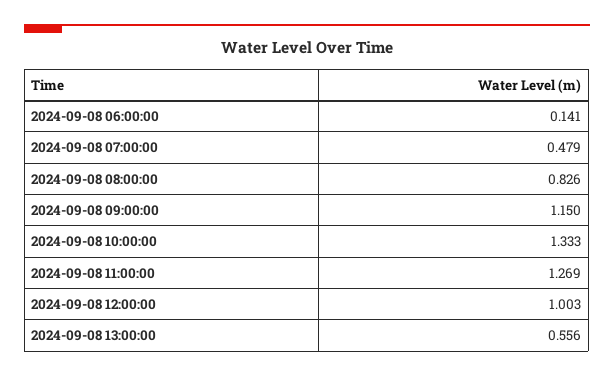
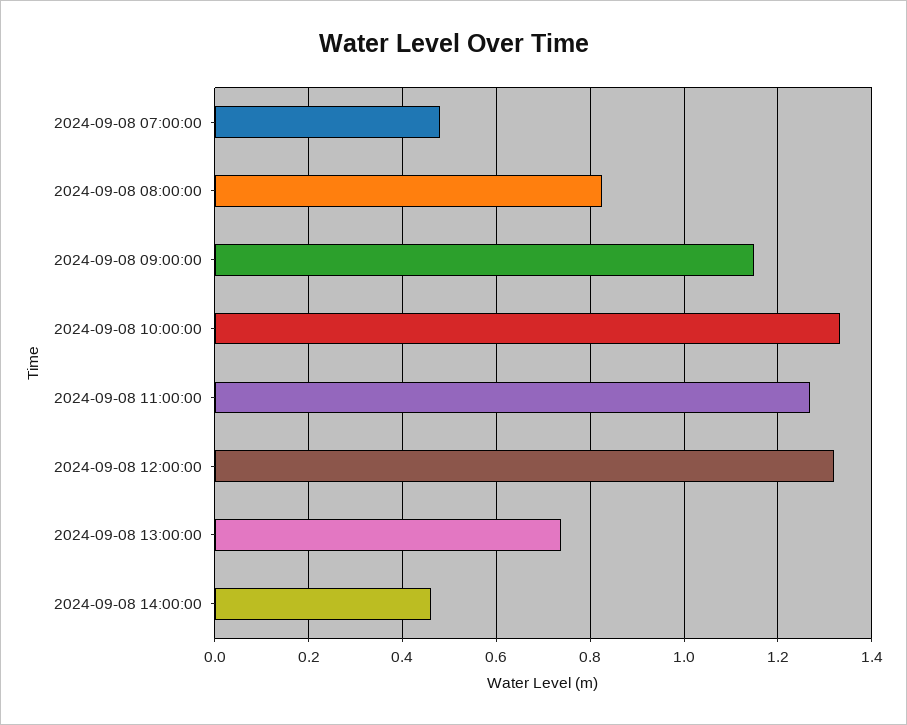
2024-09-08 06:00:00: 0.141 -> none
2024-09-08 12:00:00: 1.003 -> 1.32
2024-09-08 13:00:00: 0.556 -> 0.74
2024-09-08 14:00:00: none -> 0.46

